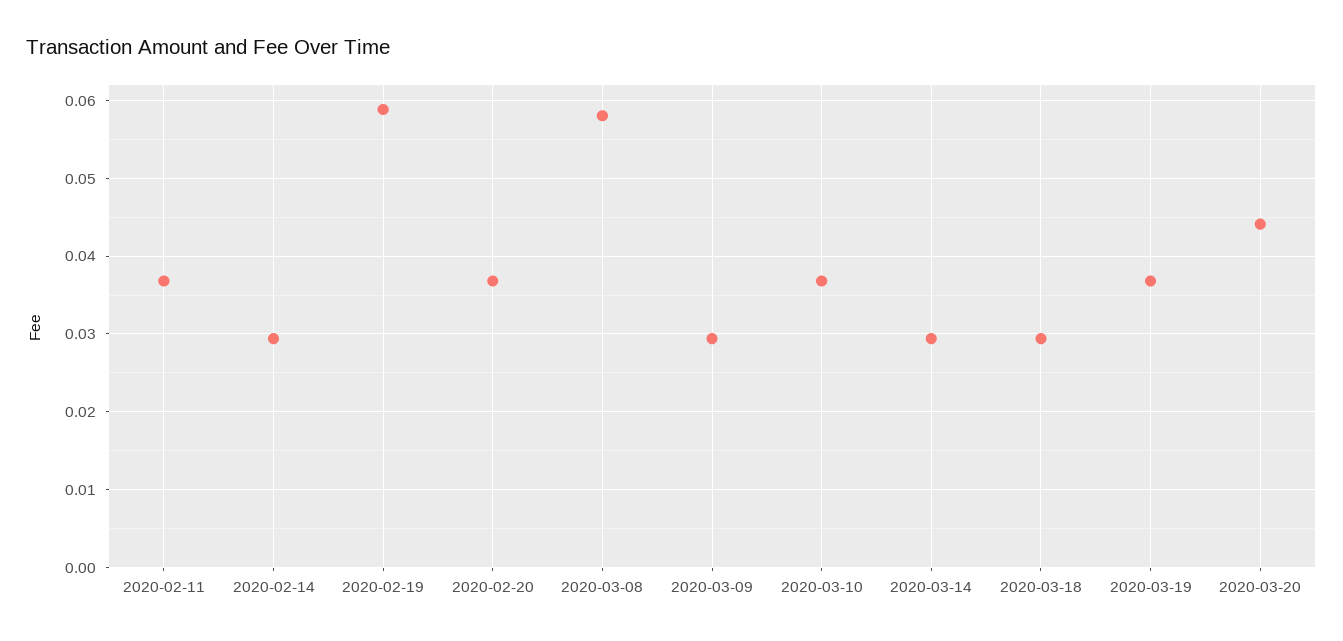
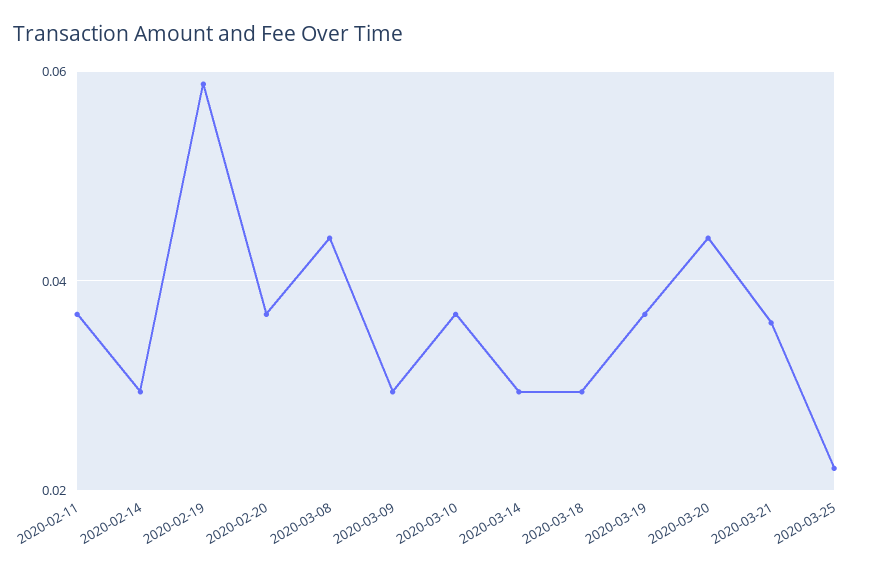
2020-03-08: 0.058 -> 0.044
2020-03-21: none -> 0.036
2020-03-25: none -> 0.022

